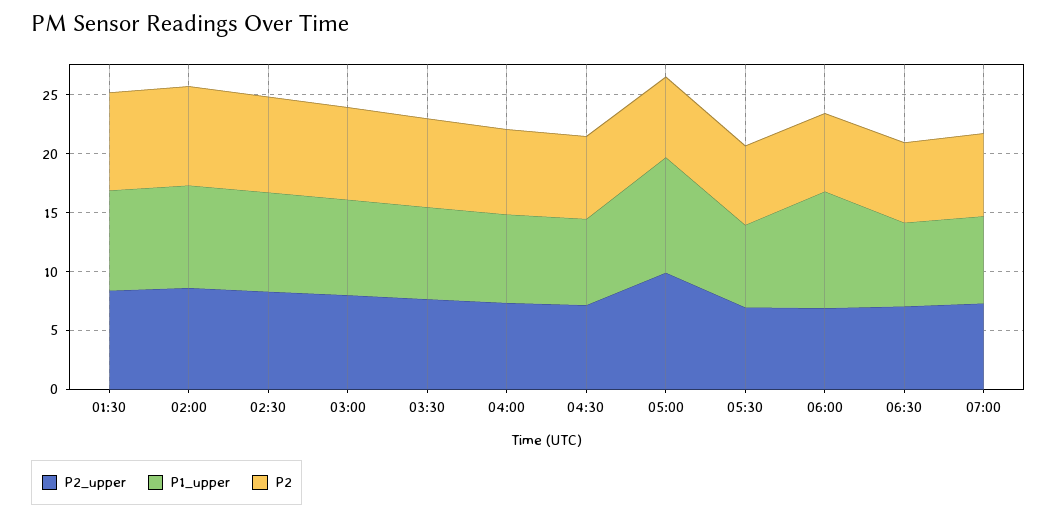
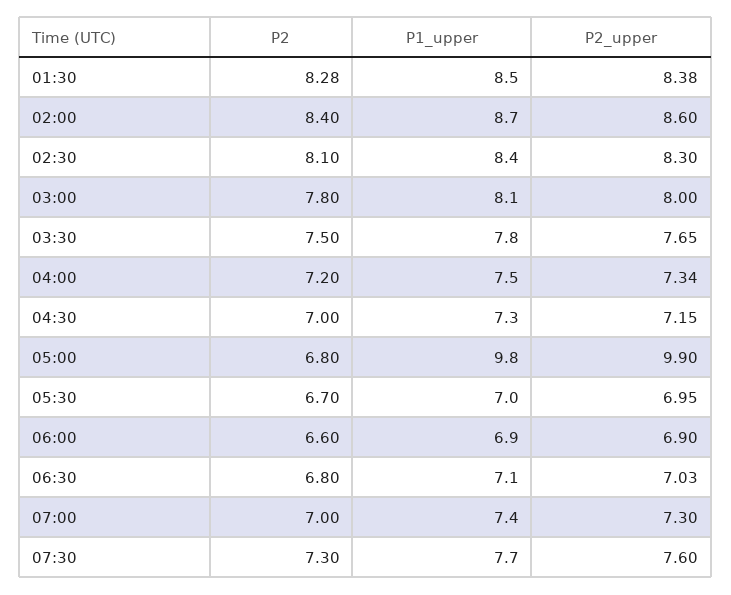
P1_upper, 06:00: 10 -> 6.9
P2, 07:30: none -> 7.3
P1_upper, 07:30: none -> 7.7
P2_upper, 07:30: none -> 7.6

